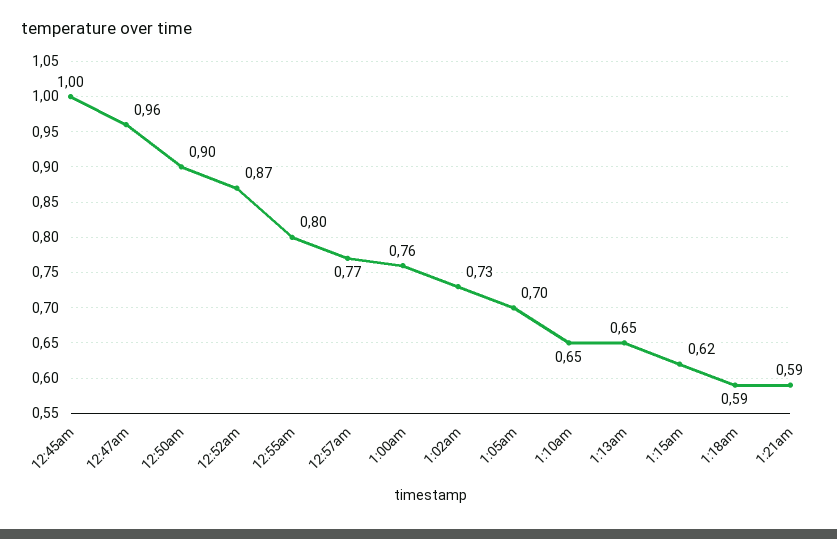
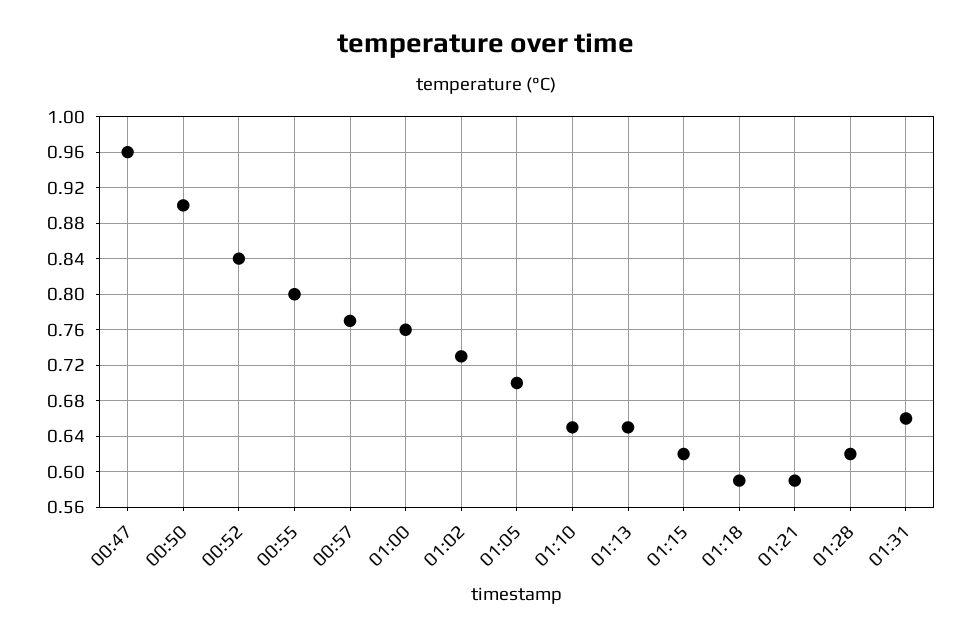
12:45am: 1 -> none
12:52am: 0.87 -> 0.84
01:28: none -> 0.62
01:31: none -> 0.66

